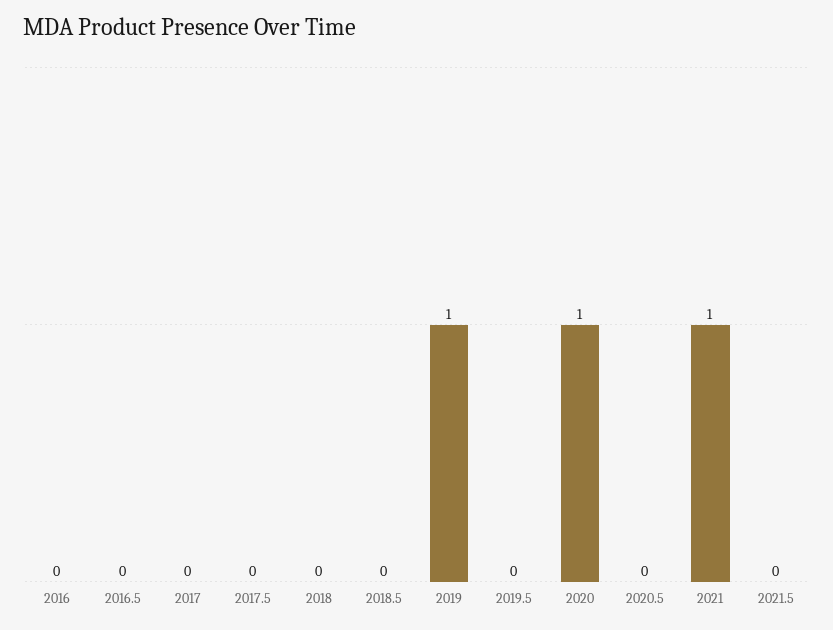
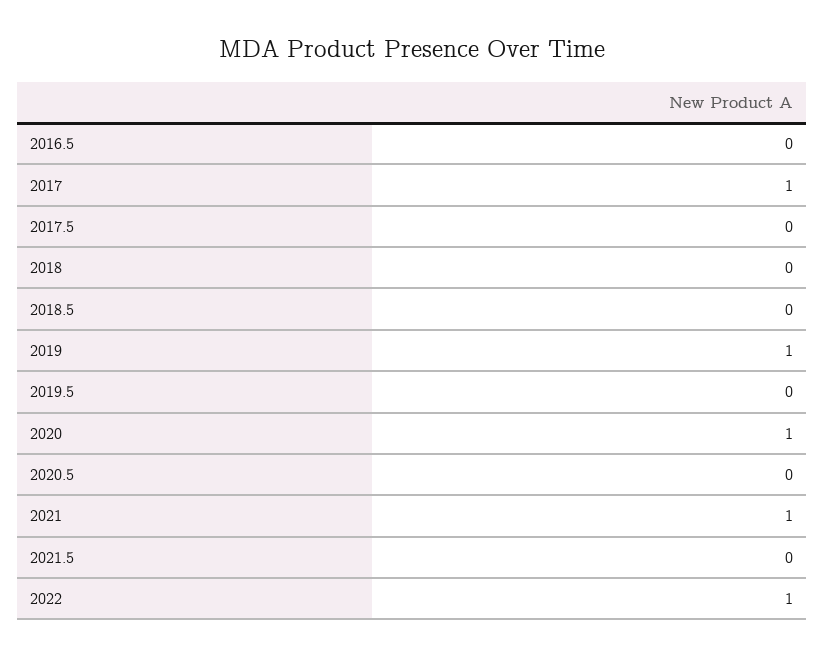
2016: 0 -> none
2017: 0 -> 1
2022: none -> 1

